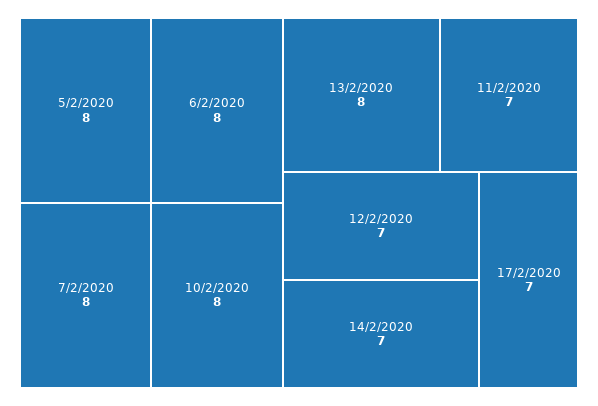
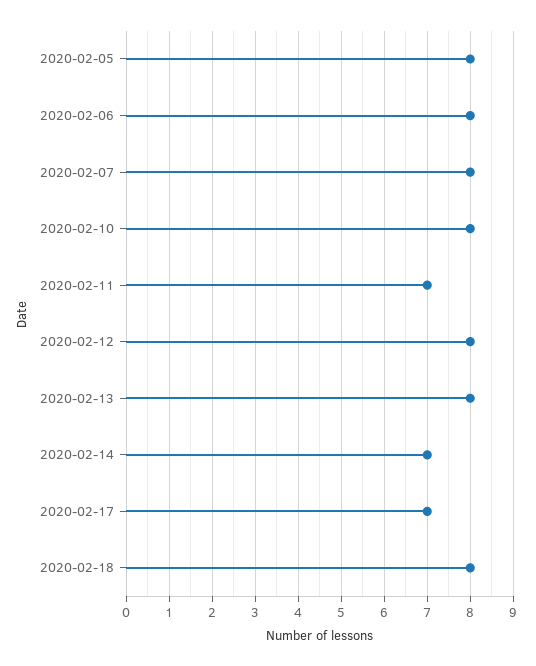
12/2/2020: 7 -> 8
2020-02-18: none -> 8

